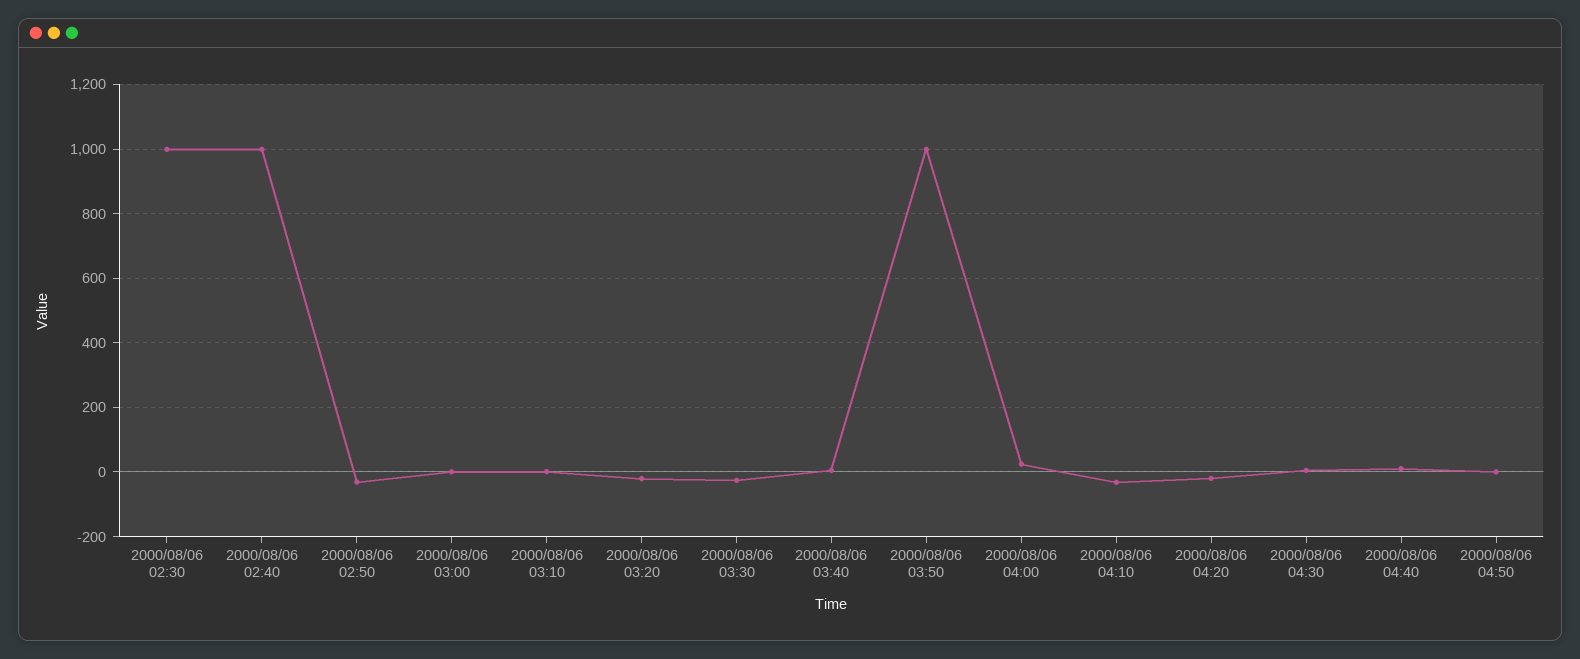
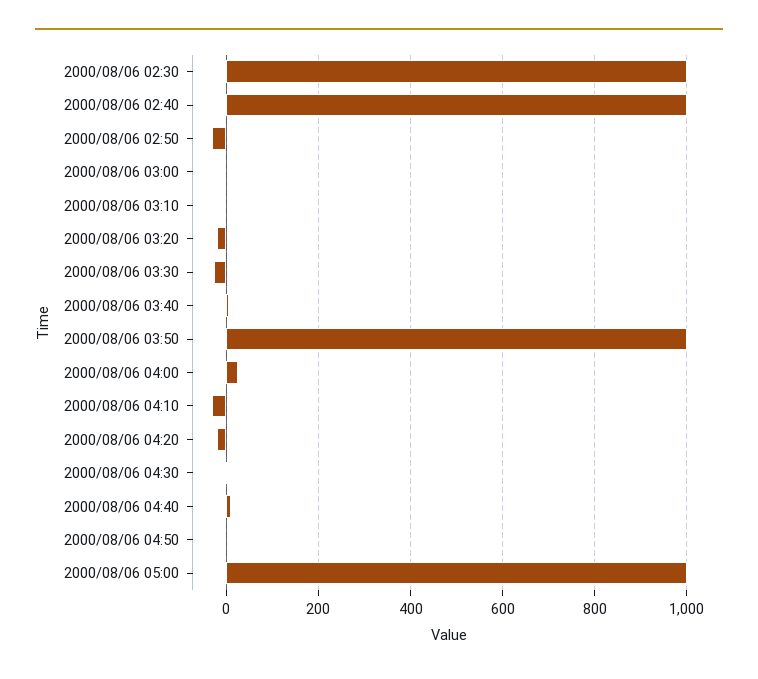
2000/08/06 05:00: none -> 1000

